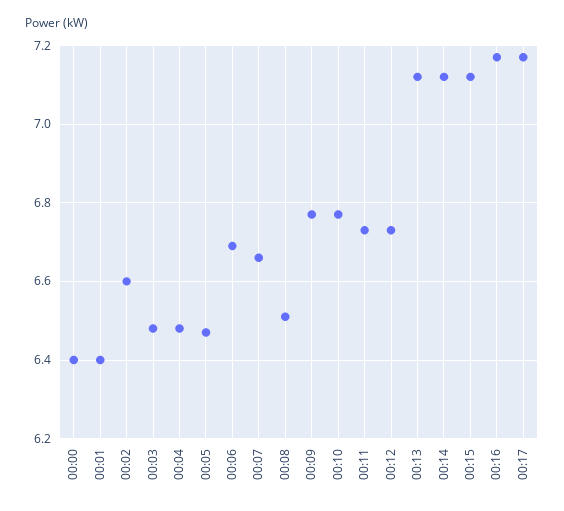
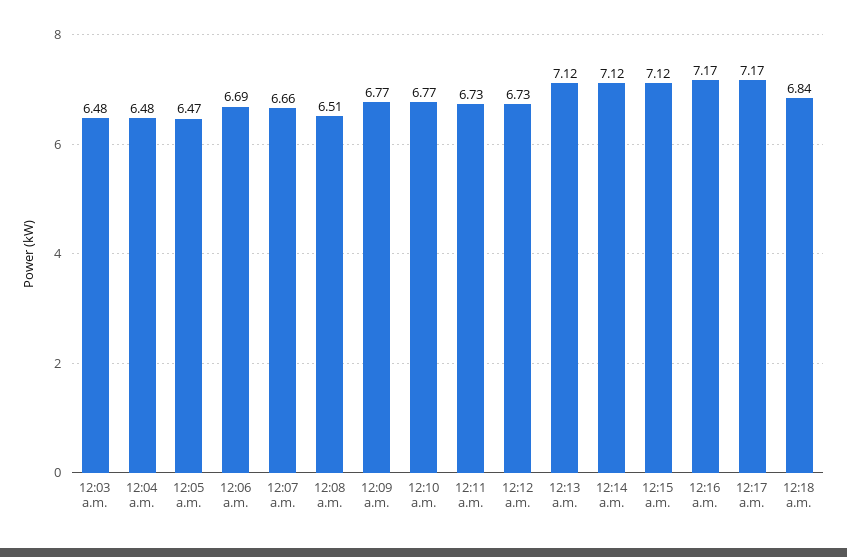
00:00: 6.4 -> none
00:01: 6.4 -> none
00:02: 6.6 -> none
12:18 a.m.: none -> 6.84

